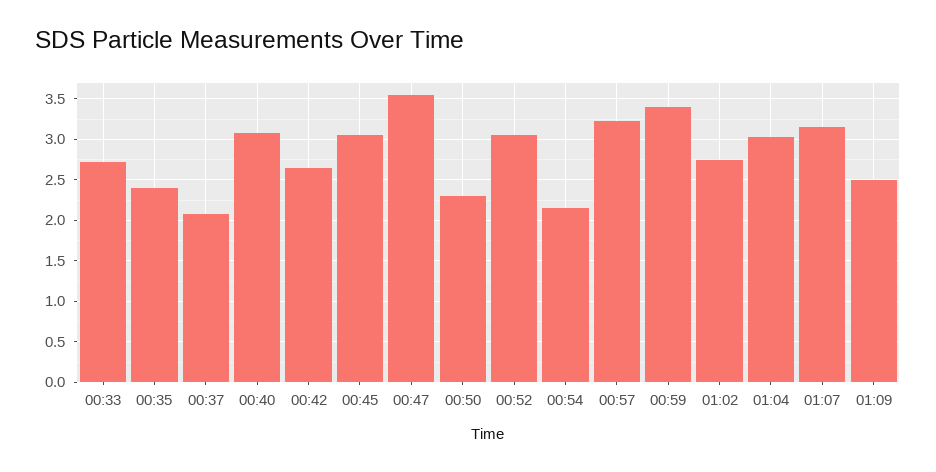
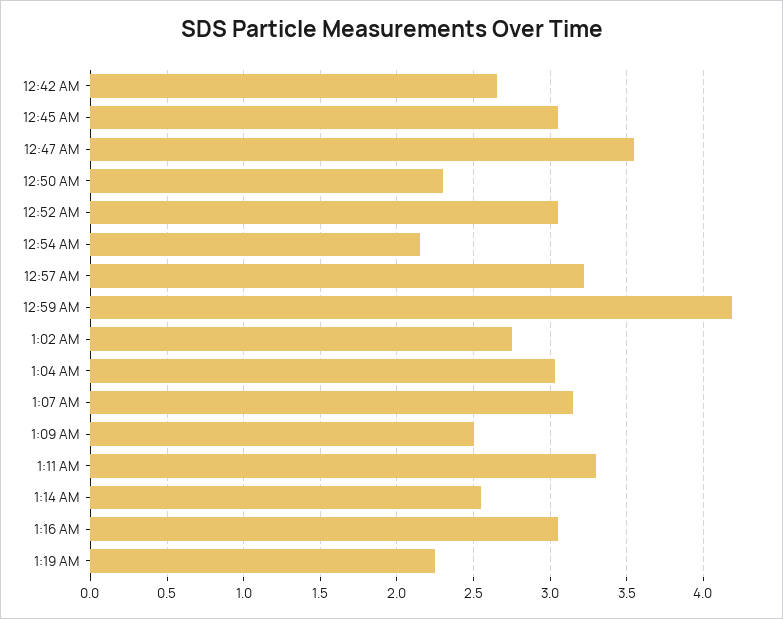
00:33: 2.7 -> none
00:35: 2.4 -> none
00:37: 2.1 -> none
00:40: 3.1 -> none
00:59: 3.4 -> 4.2
1:11 AM: none -> 3.3
1:14 AM: none -> 2.55
1:16 AM: none -> 3.05
1:19 AM: none -> 2.25

